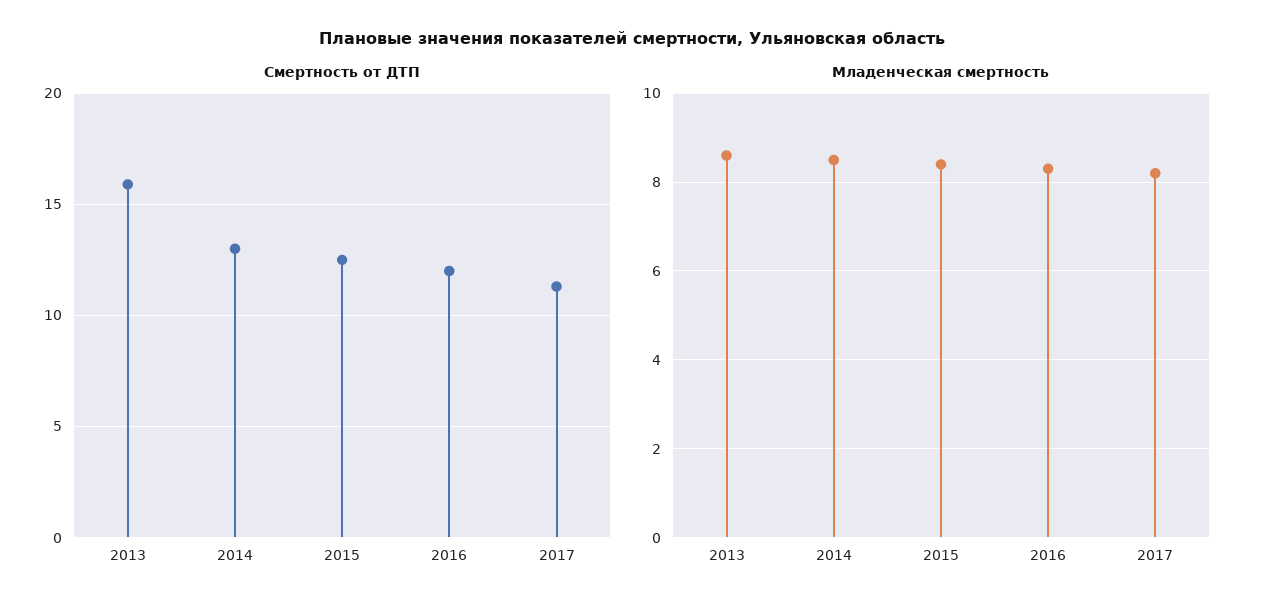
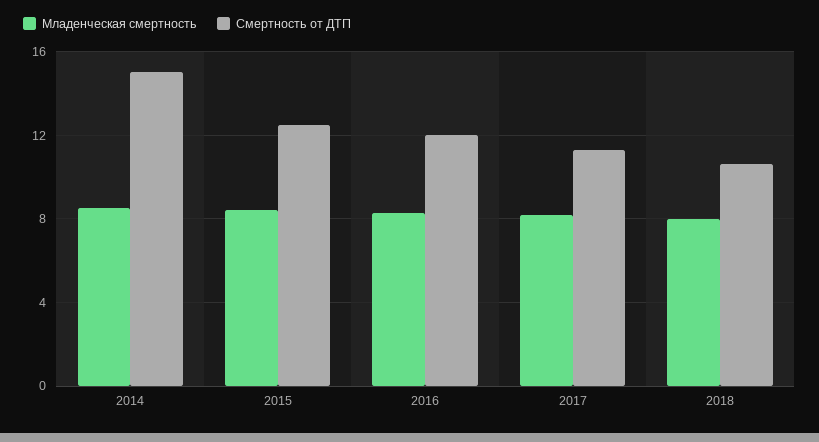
Смертность от ДТП, 2013: 16 -> none
Смертность от ДТП, 2014: 13 -> 15
Младенческая смертность, 2013: 8.5 -> none
Младенческая смертность, 2018: none -> 8
Смертность от ДТП, 2018: none -> 10.5

